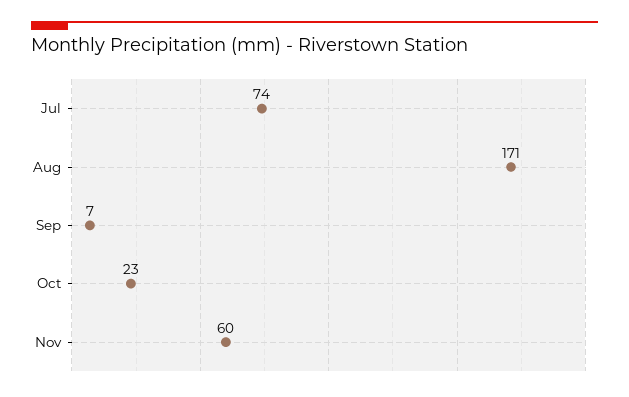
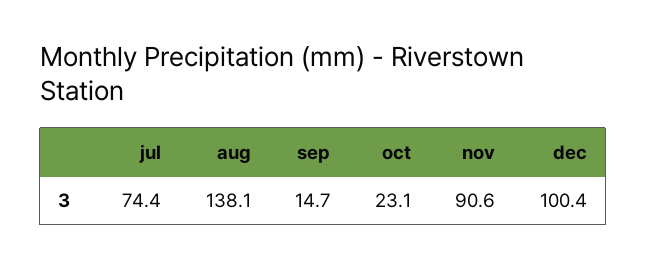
Aug: 171 -> 138.1
Sep: 7 -> 14.7
Nov: 60 -> 90.6
dec: none -> 100.4

